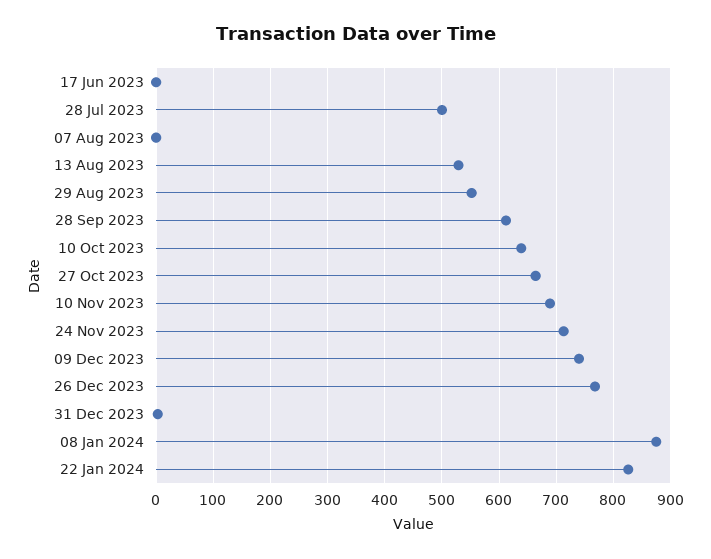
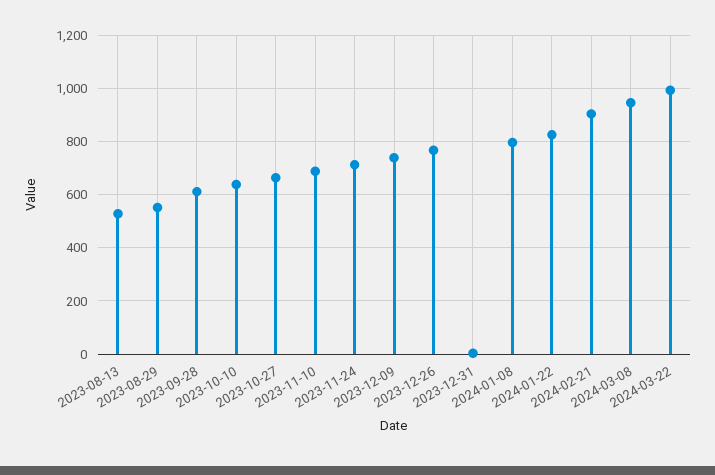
17 Jun 2023: 0 -> none
28 Jul 2023: 500 -> none
07 Aug 2023: 0 -> none
08 Jan 2024: 880 -> 800
2024-02-21: none -> 900
2024-03-08: none -> 950
2024-03-22: none -> 1000

